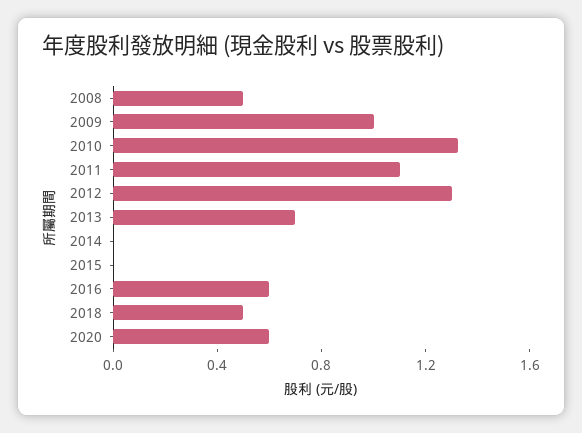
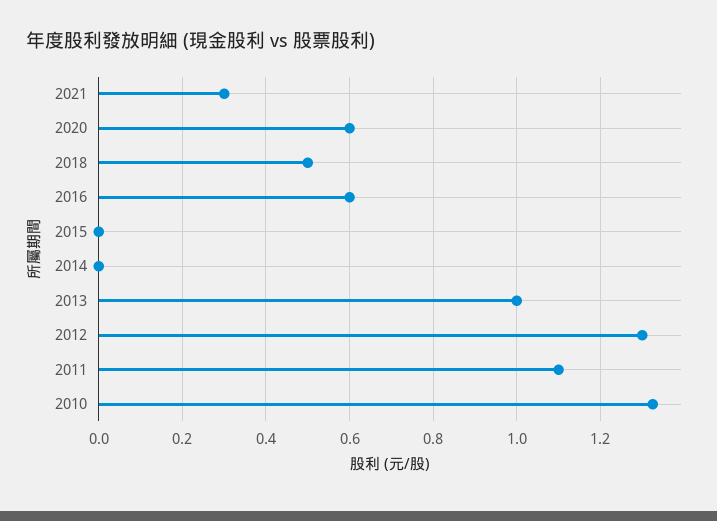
2008: 0.5 -> none
2009: 1 -> none
2013: 0.7 -> 1
2021: none -> 0.3

